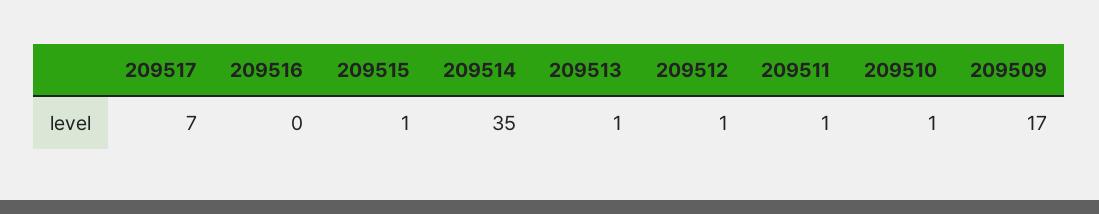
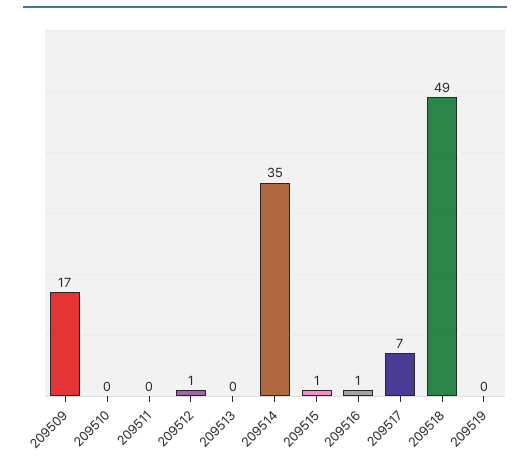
209516: 0 -> 1
209513: 1 -> 0
209511: 1 -> 0
209510: 1 -> 0
209518: none -> 49
209519: none -> 0

